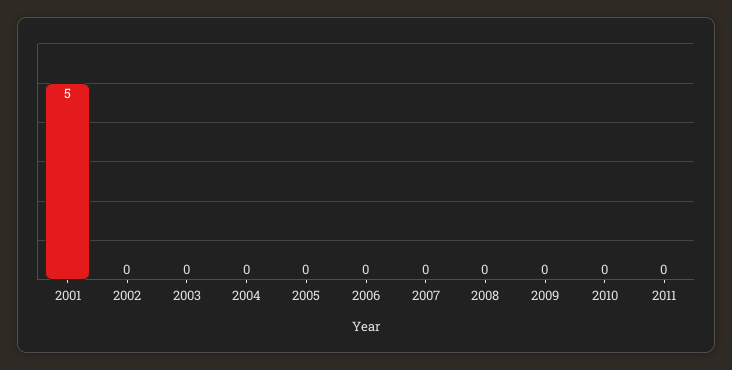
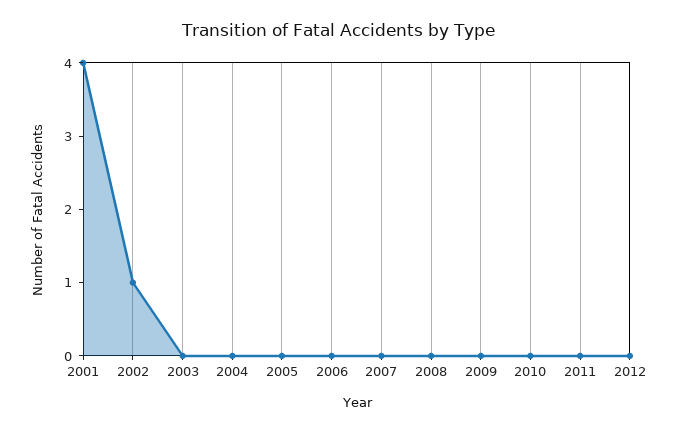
2001: 5 -> 4
2002: 0 -> 1
2012: none -> 0

